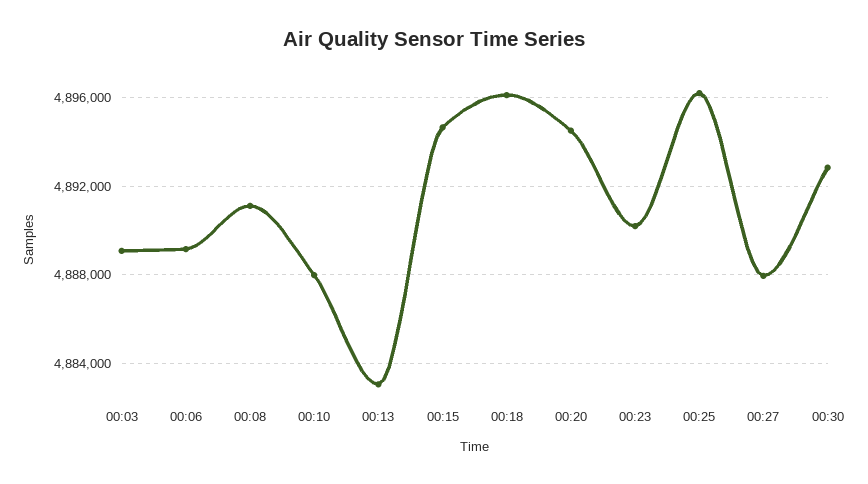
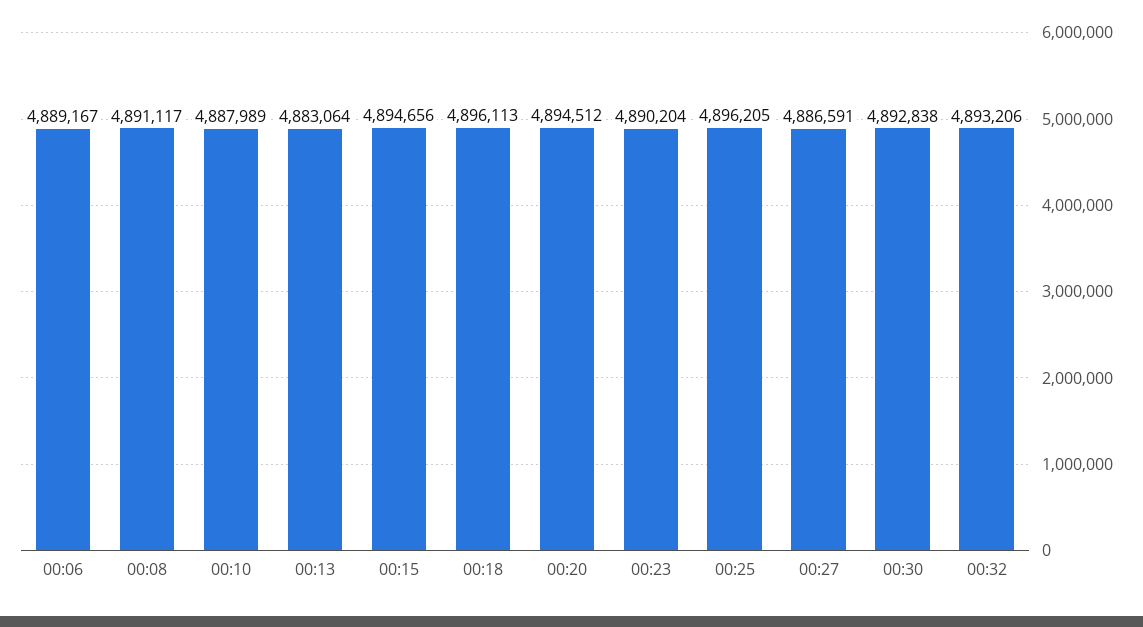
00:03: 4889000 -> none
00:27: 4888000 -> 4886591
00:32: none -> 4893206

